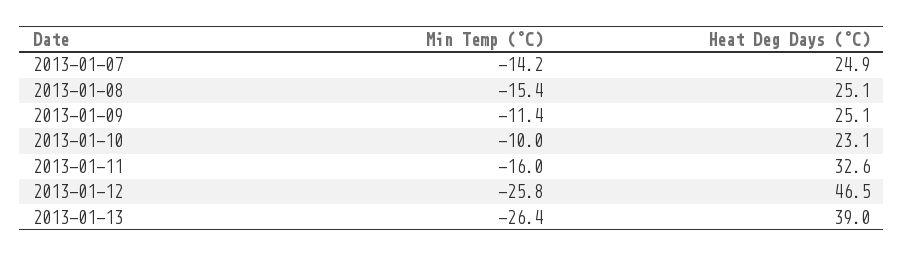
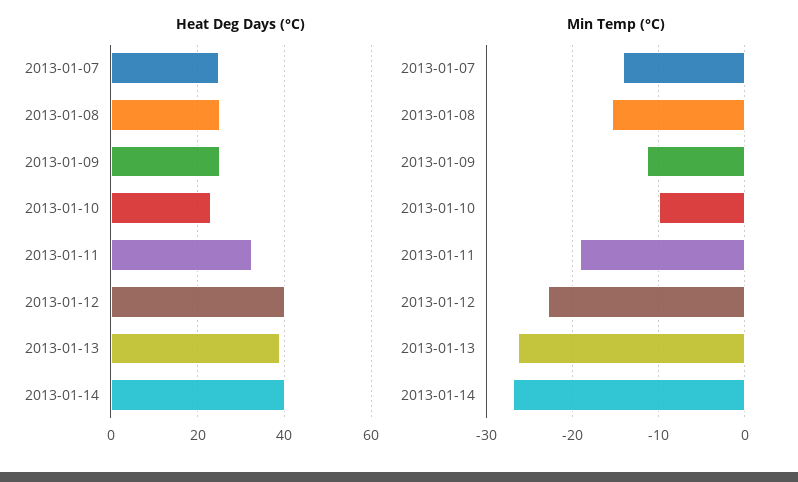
Min Temp (°C), 2013-01-11: -16 -> -19
Min Temp (°C), 2013-01-12: -25.8 -> -23
Heat Deg Days (°C), 2013-01-12: 46.5 -> 40
Heat Deg Days (°C), 2013-01-14: none -> 40
Min Temp (°C), 2013-01-14: none -> -27

